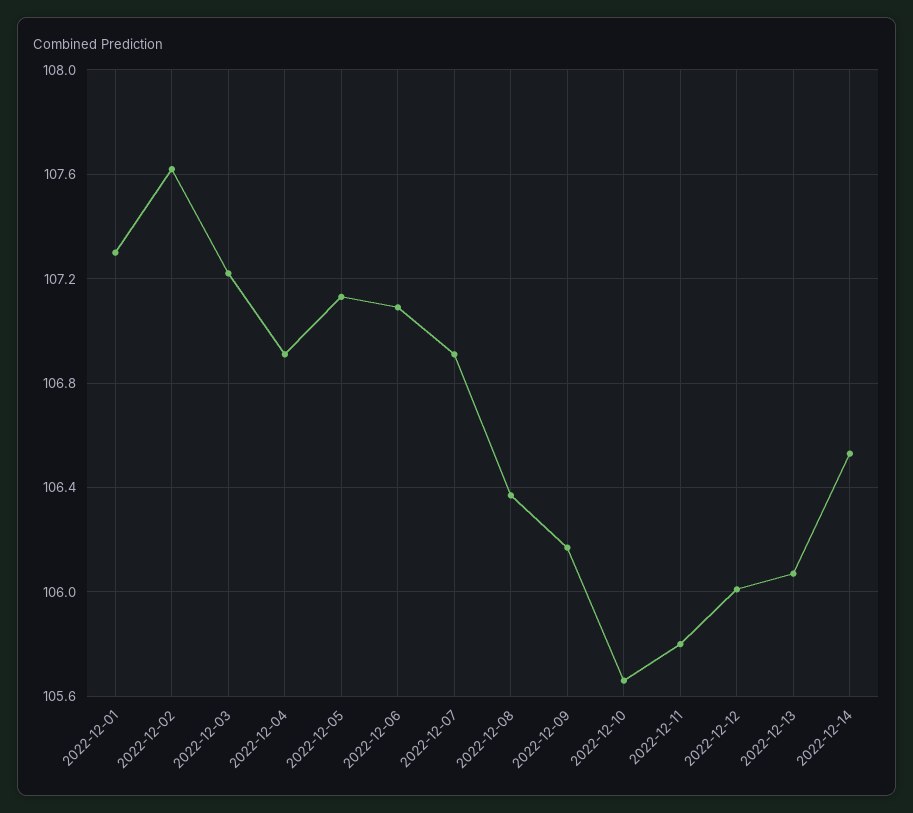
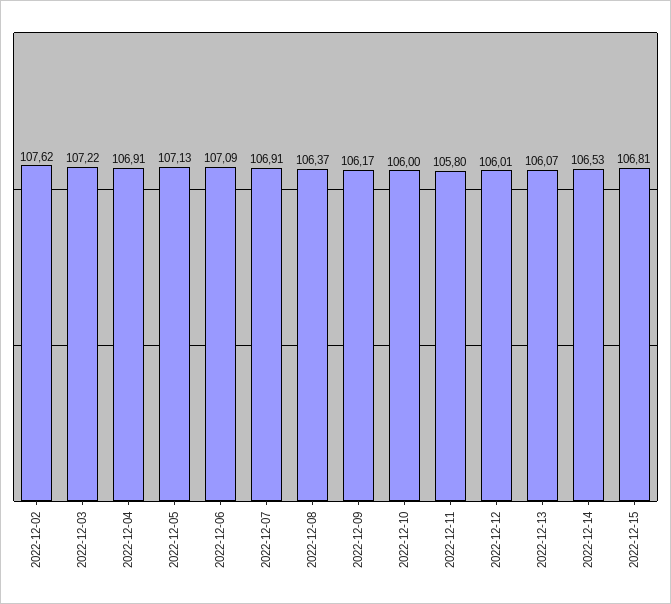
2022-12-01: 107.3 -> none
2022-12-10: 105.65 -> 106
2022-12-15: none -> 106.81

